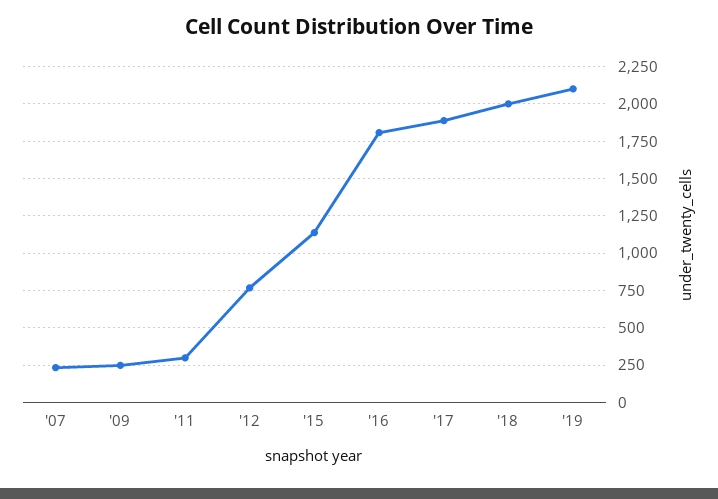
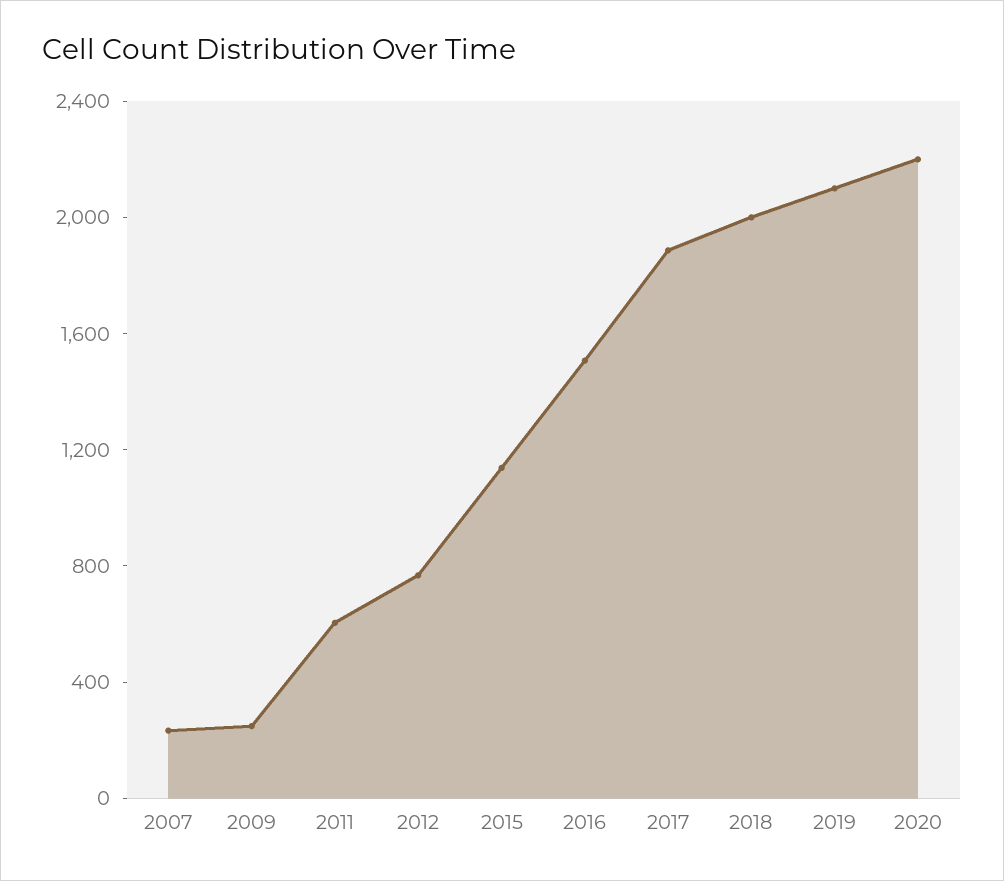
'11: 300 -> 600
'16: 1800 -> 1500
2020: none -> 2200

